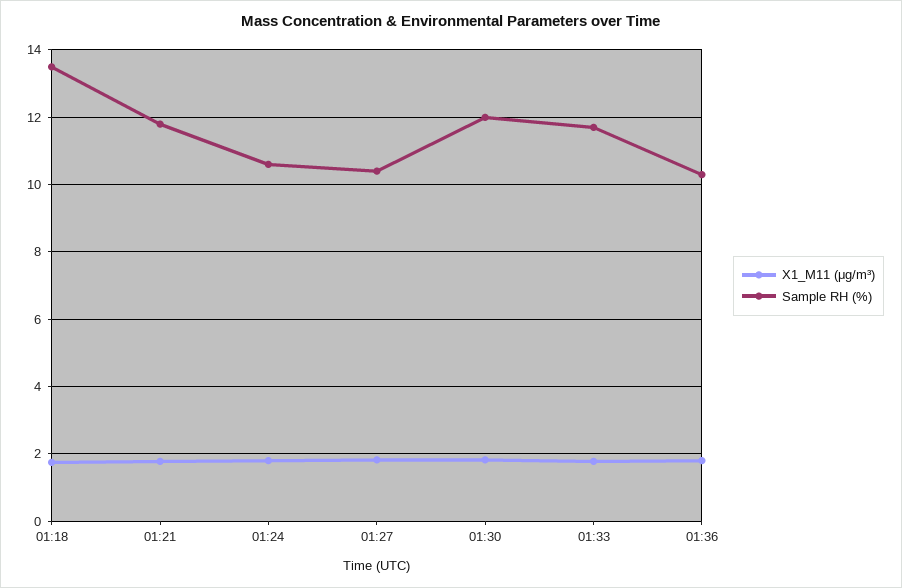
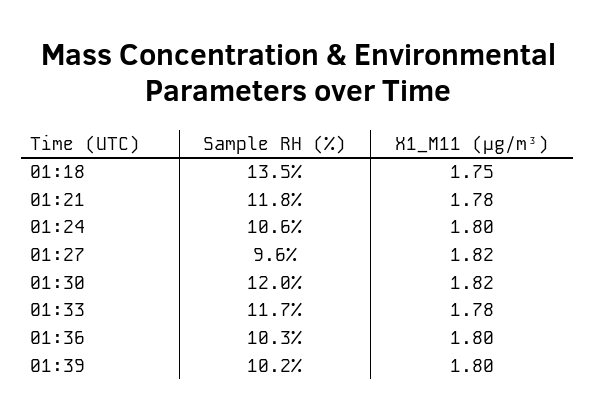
Sample RH (%), 01:27: 10.4 -> 9.6
Sample RH (%), 01:39: none -> 10.2
X1_M11 (μg/m³), 01:39: none -> 1.8

